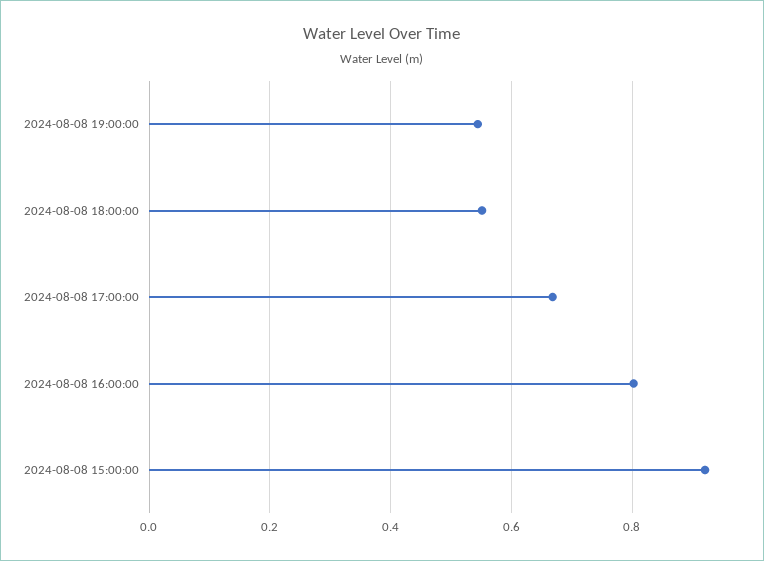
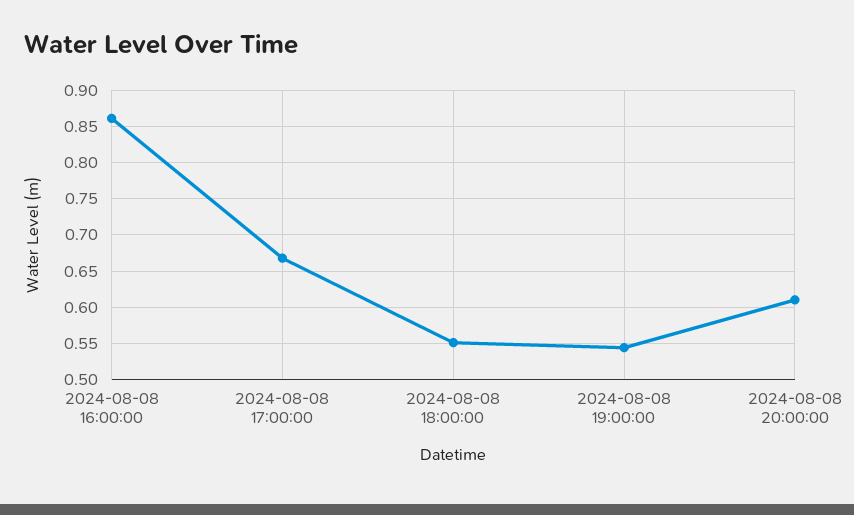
2024-08-08 16:00:00: 0.8 -> 0.86
2024-08-08 15:00:00: 0.92 -> none
2024-08-08 20:00:00: none -> 0.61

